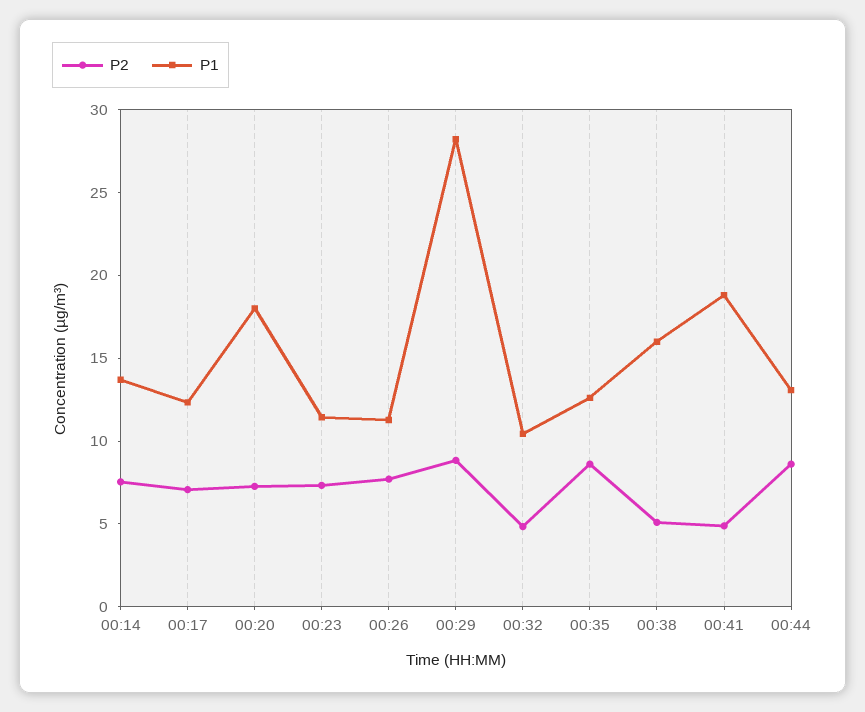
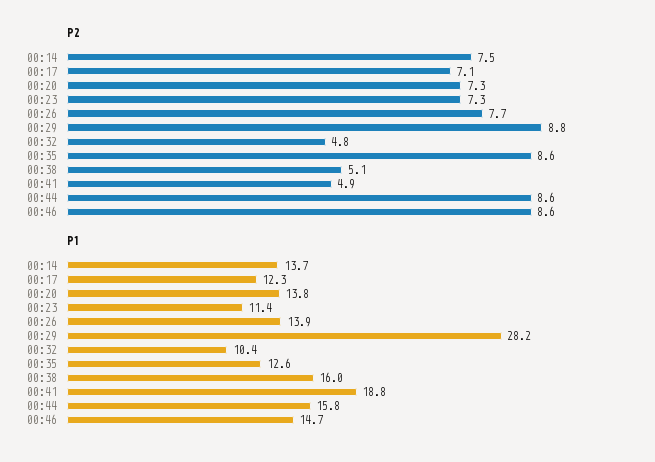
P1, 00:20: 18 -> 13.8
P1, 00:26: 11 -> 13.9
P1, 00:44: 13 -> 15.8
P2, 00:46: none -> 8.6
P1, 00:46: none -> 14.7

